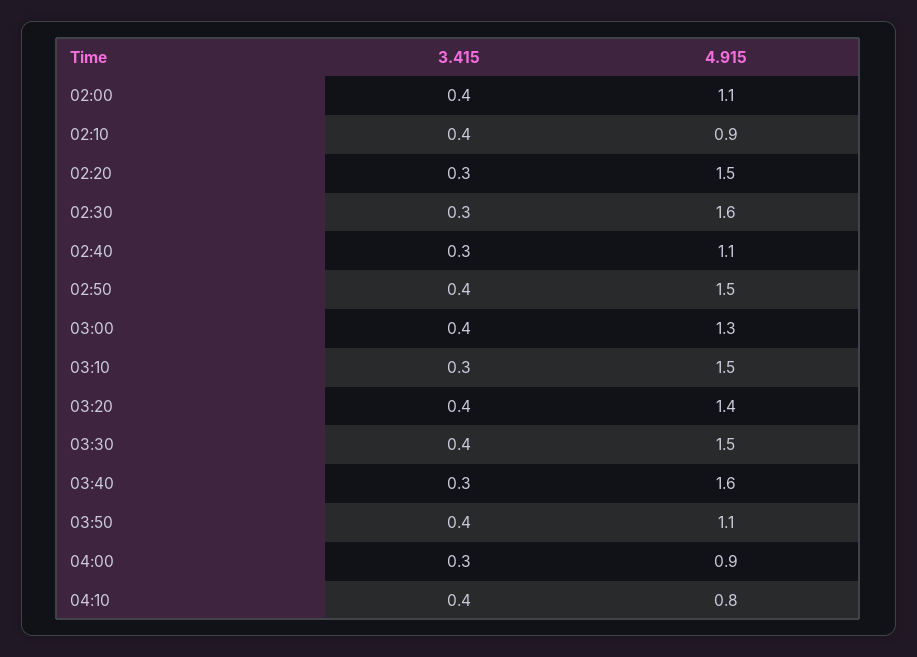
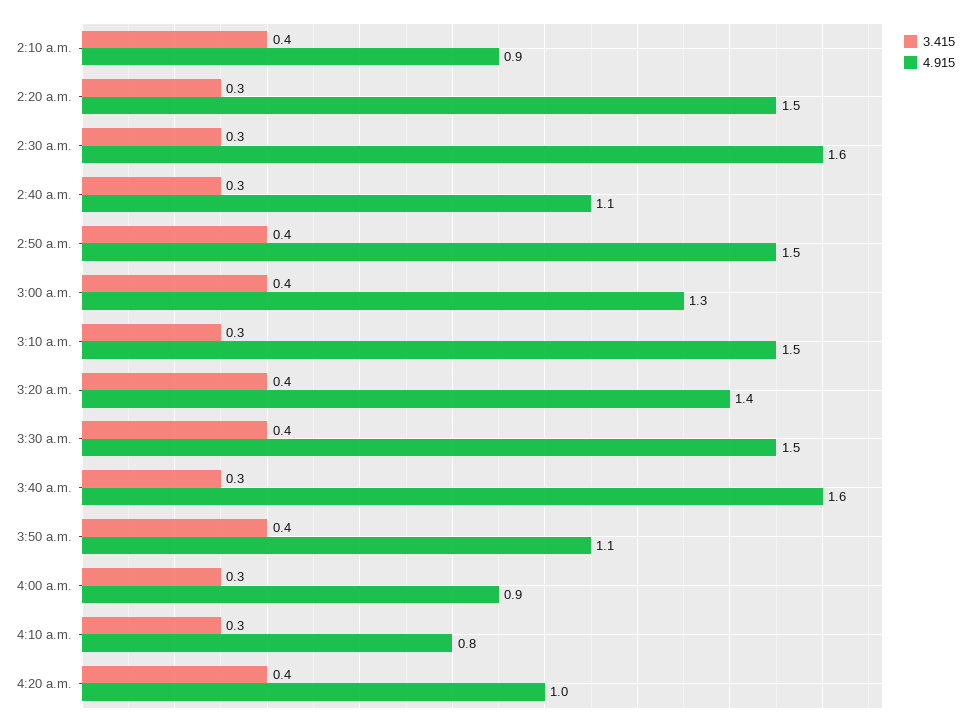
3.415, 02:00: 0.4 -> none
4.915, 02:00: 1.1 -> none
3.415, 04:10: 0.4 -> 0.3
3.415, 4:20 a.m.: none -> 0.4
4.915, 4:20 a.m.: none -> 1

